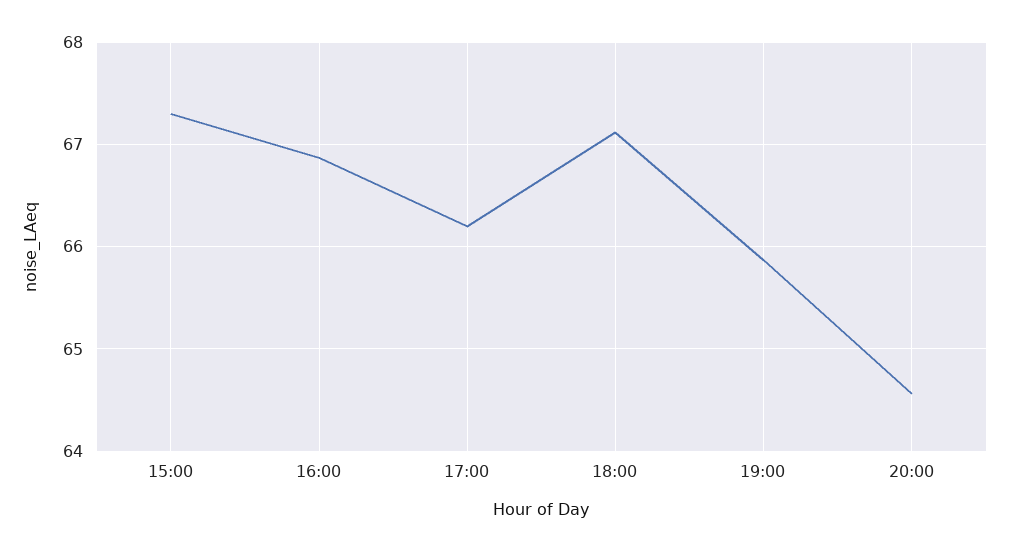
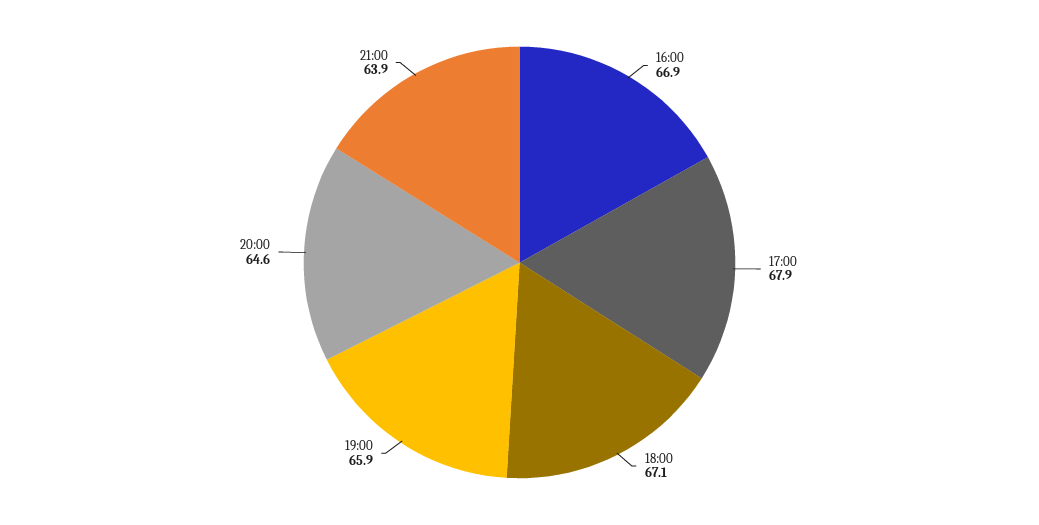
15:00: 67.3 -> none
17:00: 66.2 -> 67.9
21:00: none -> 63.9

